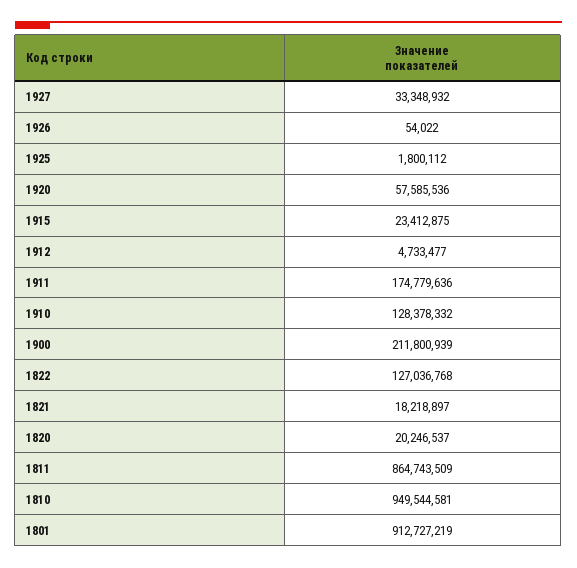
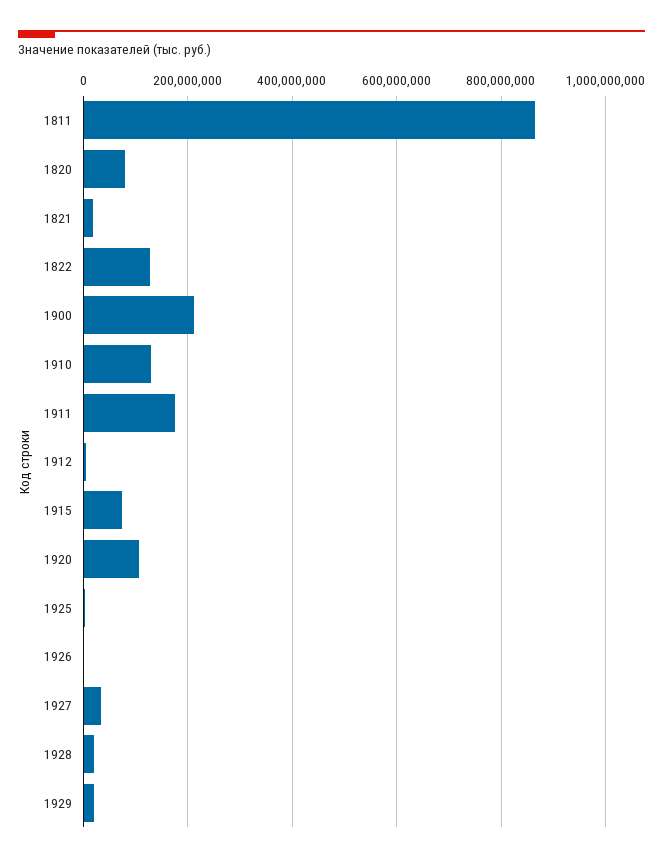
1920: 57585536 -> 100000000
1915: 23412875 -> 80000000
1820: 20246537 -> 80000000
1810: 949544581 -> none
1801: 912727219 -> none
1928: none -> 20000000
1929: none -> 20000000

